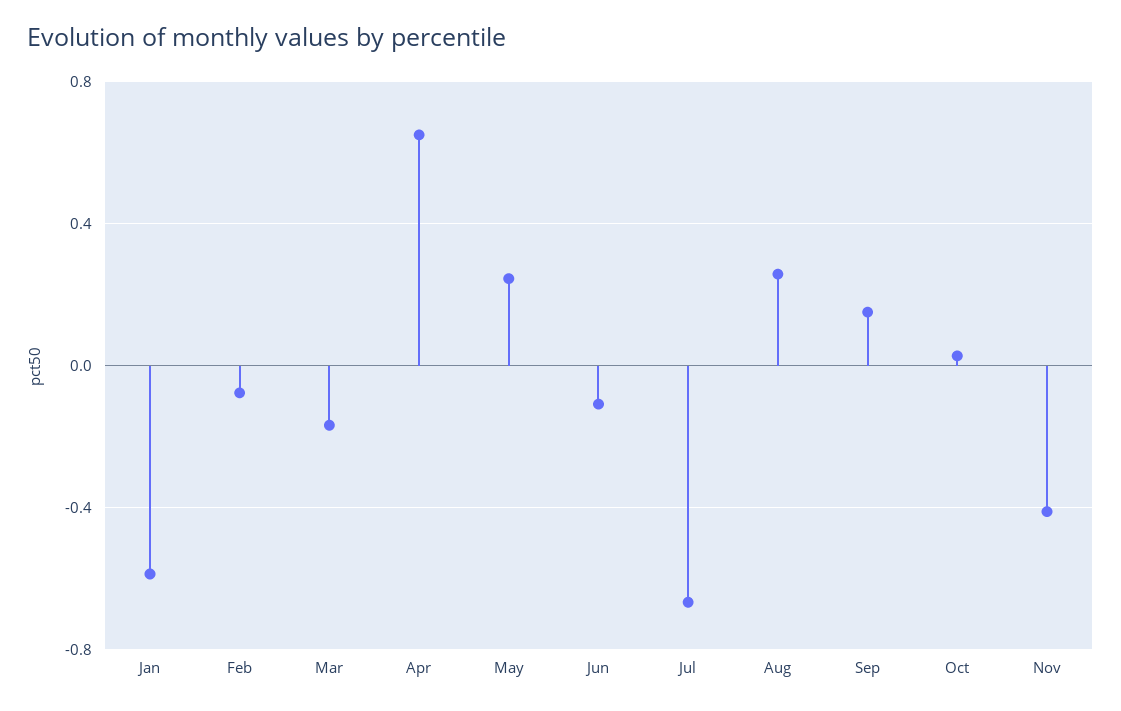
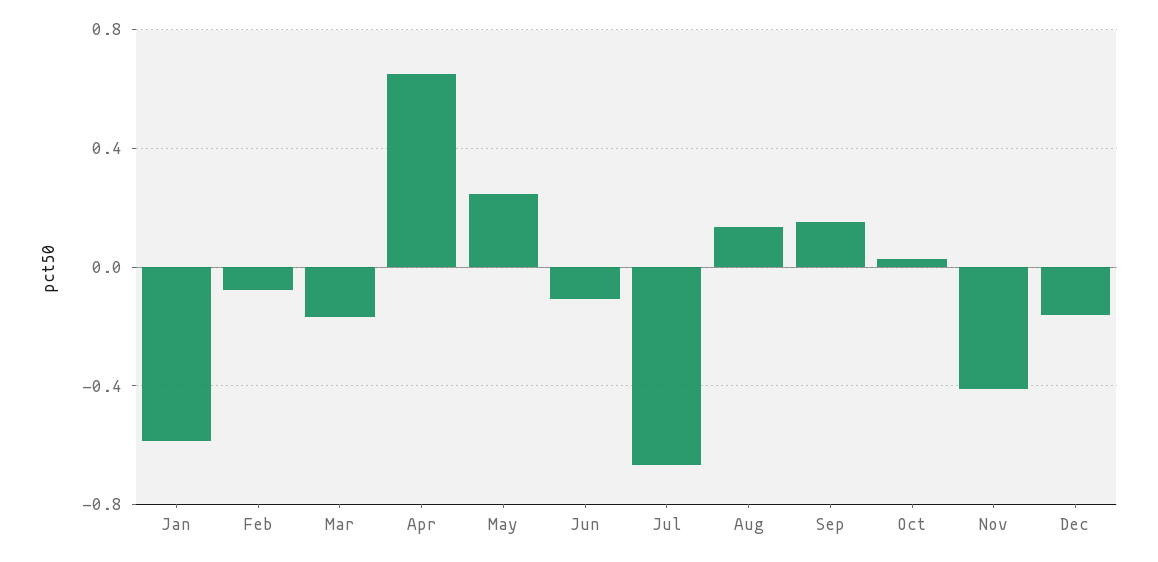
Aug: 0.25 -> 0.15
Dec: none -> -0.15

